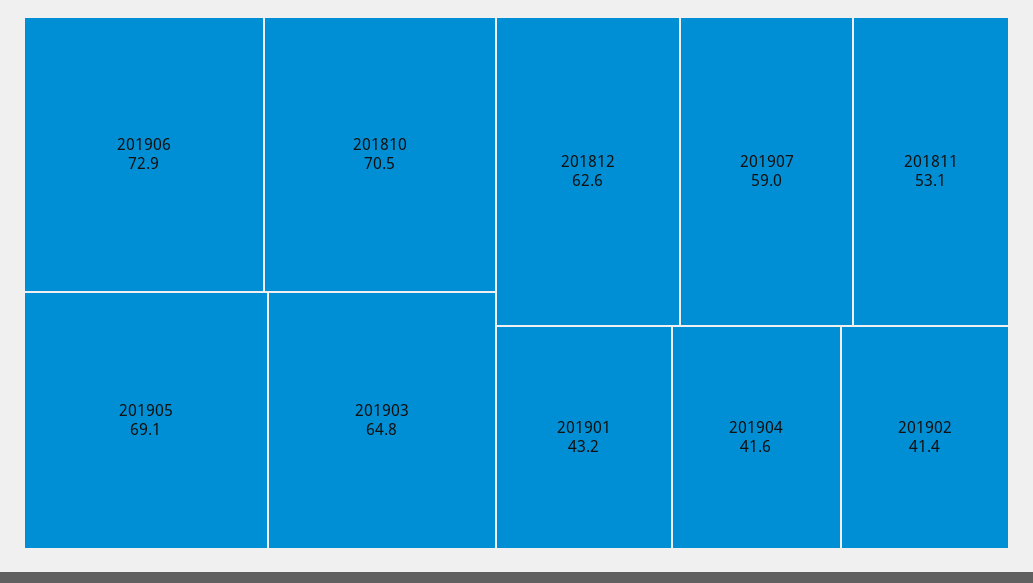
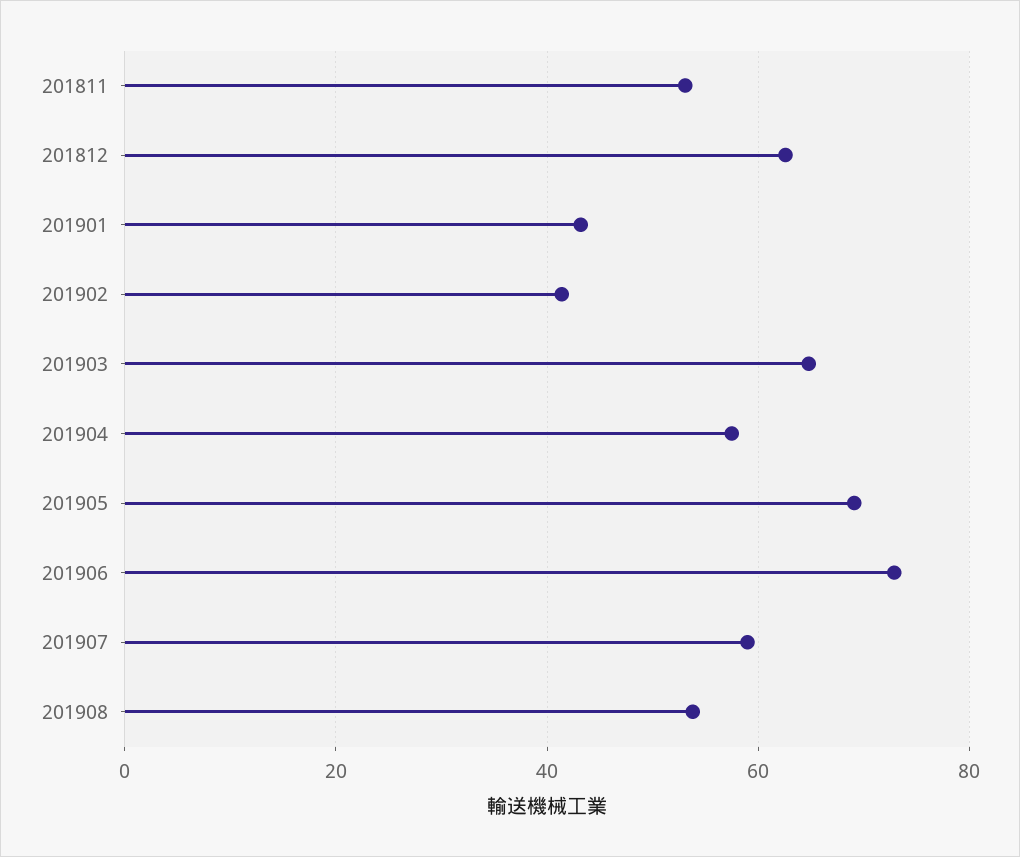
201810: 70.5 -> none
201904: 41.6 -> 58
201908: none -> 54

